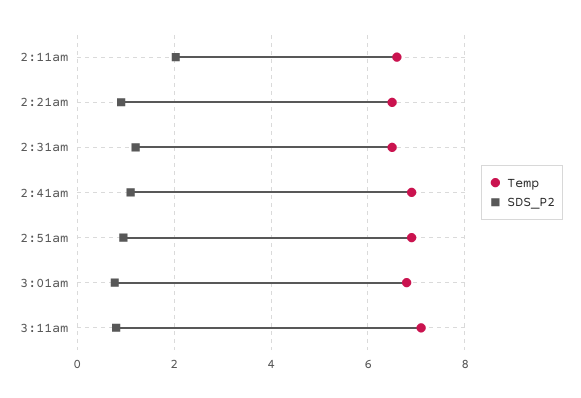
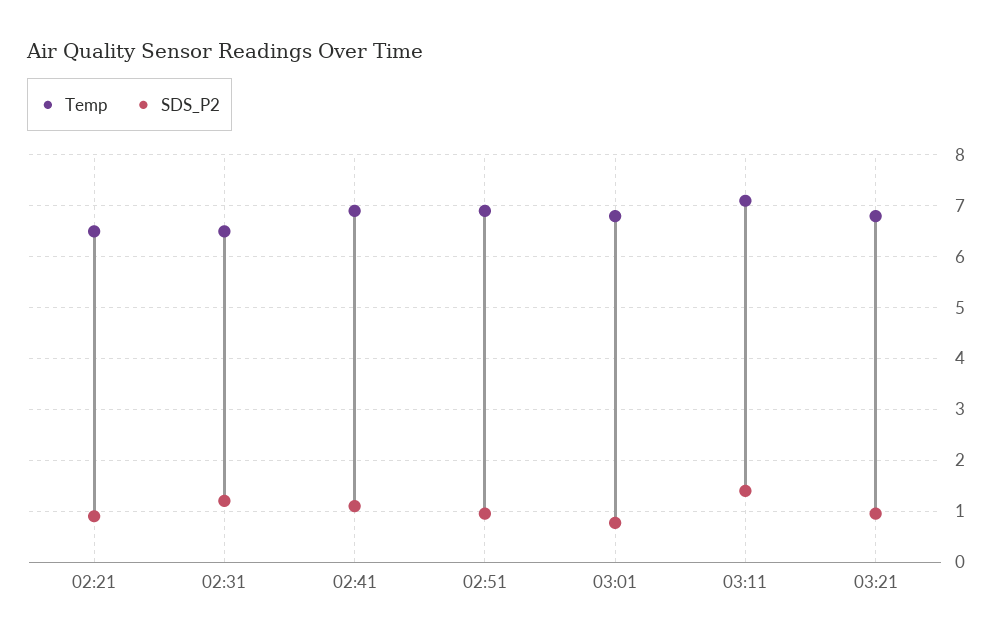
Temp, 2:11am: 6.6 -> none
SDS_P2, 2:11am: 2 -> none
SDS_P2, 3:11am: 0.8 -> 1.4
Temp, 03:21: none -> 6.8
SDS_P2, 03:21: none -> 1

